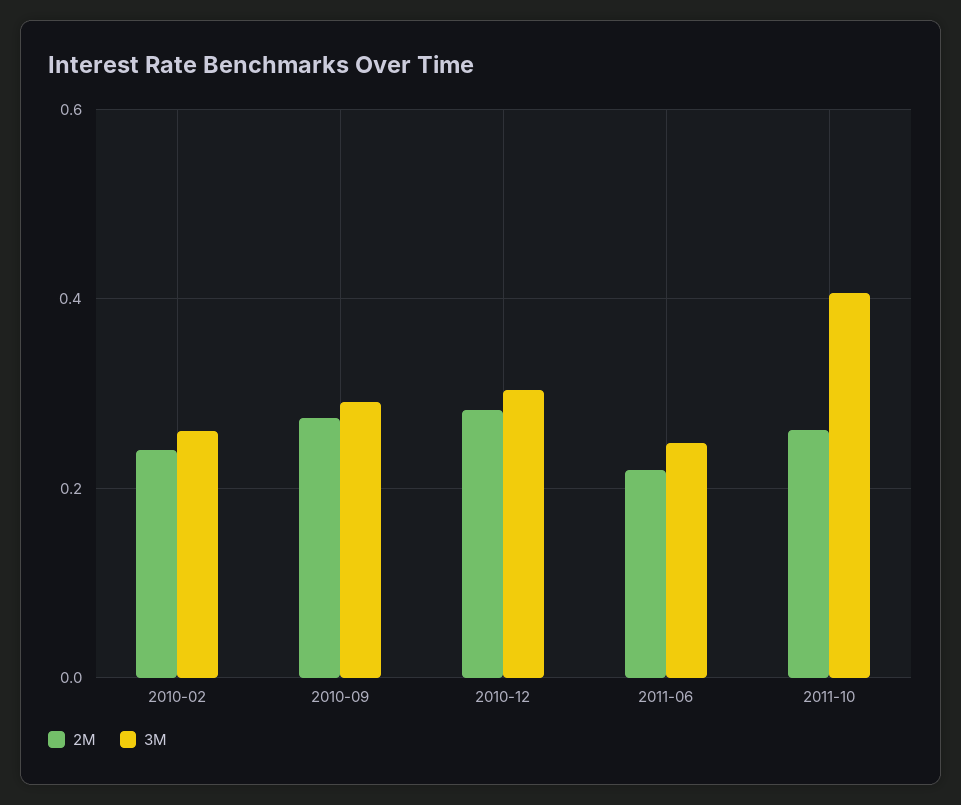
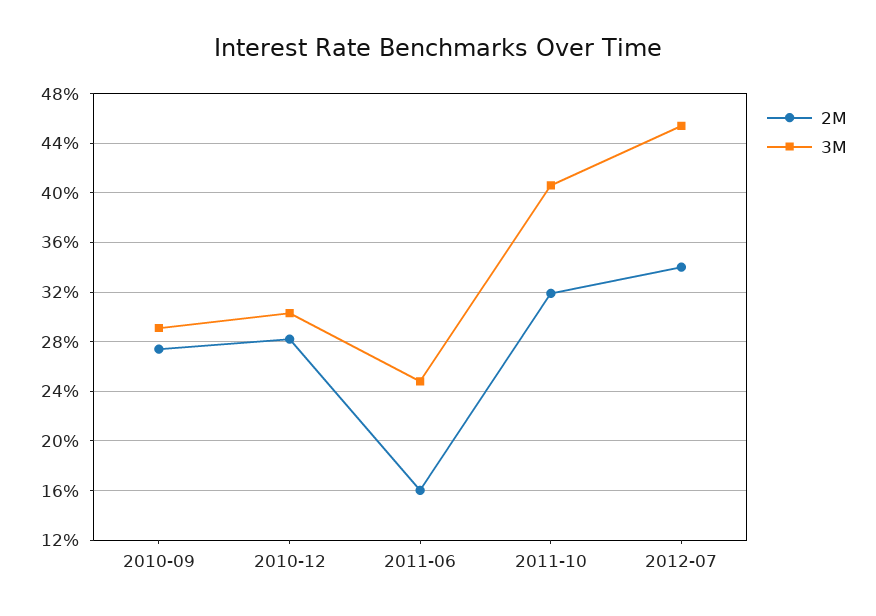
2M, 2010-02: 0.24 -> none
3M, 2010-02: 0.26 -> none
2M, 2011-06: 0.22 -> 0.16
2M, 2011-10: 0.26 -> 0.32
2M, 2012-07: none -> 0.34
3M, 2012-07: none -> 0.455

